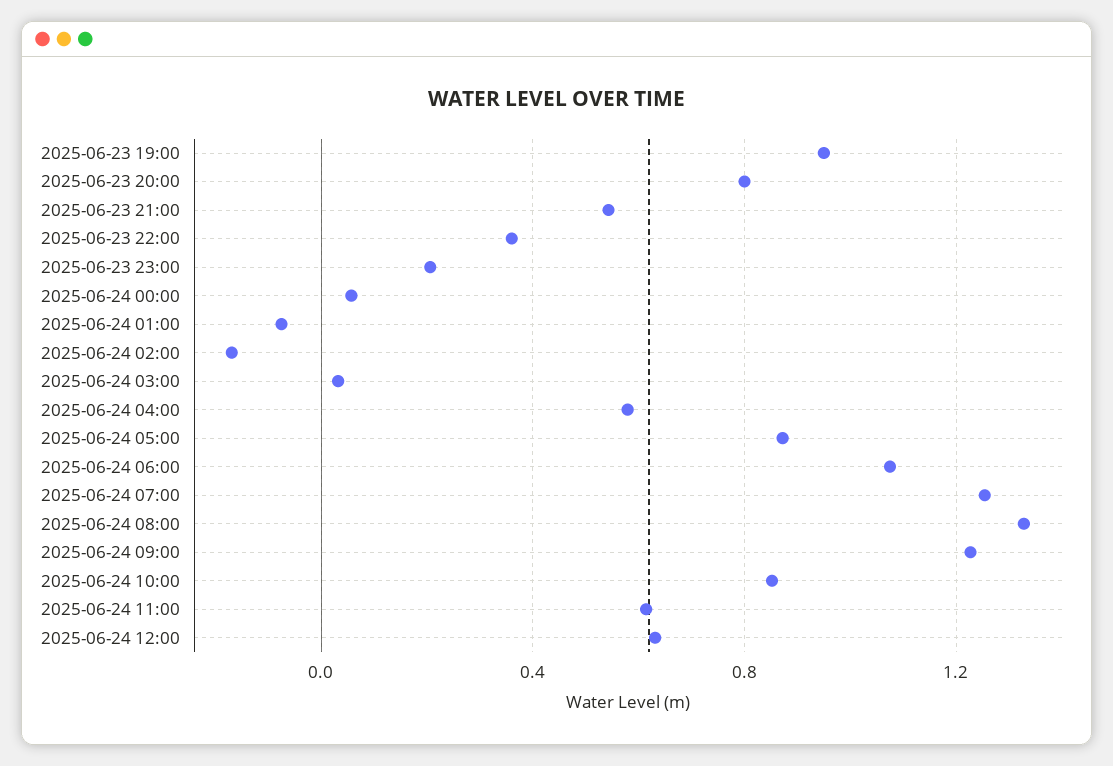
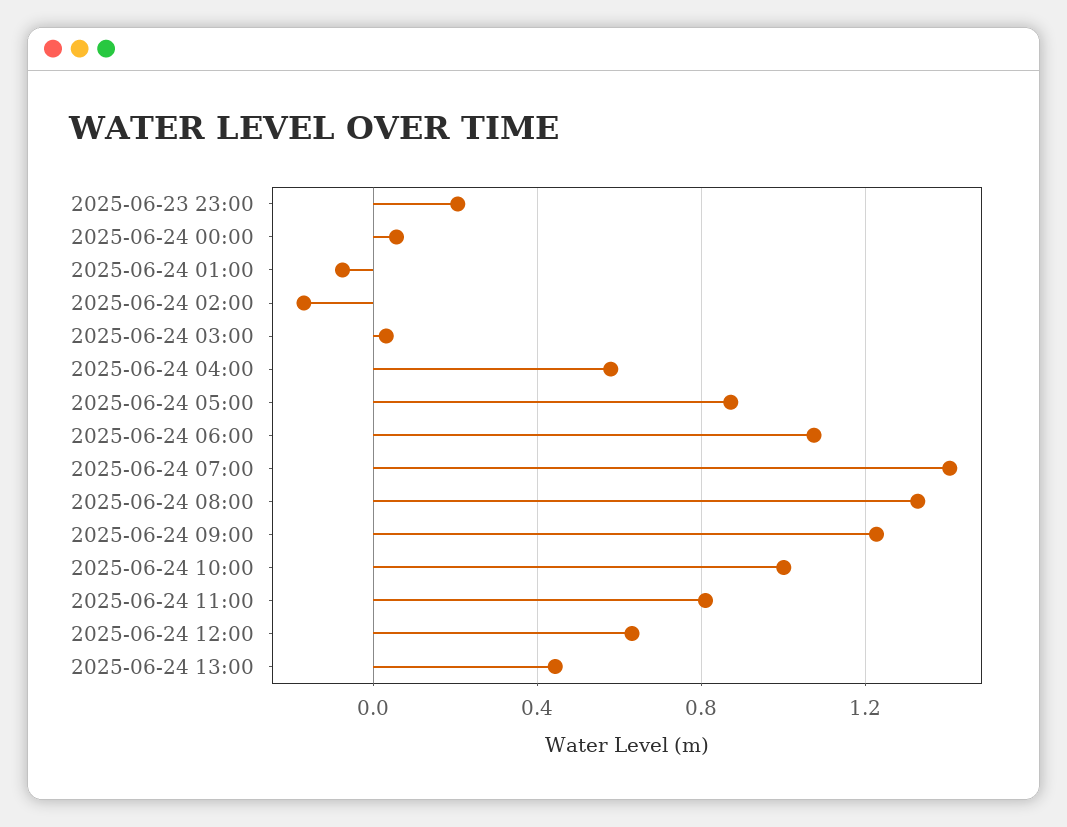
2025-06-23 19:00: 0.95 -> none
2025-06-23 20:00: 0.8 -> none
2025-06-23 21:00: 0.55 -> none
2025-06-23 22:00: 0.35 -> none
2025-06-24 07:00: 1.25 -> 1.4
2025-06-24 10:00: 0.85 -> 1
2025-06-24 11:00: 0.6 -> 0.8
2025-06-24 13:00: none -> 0.45

